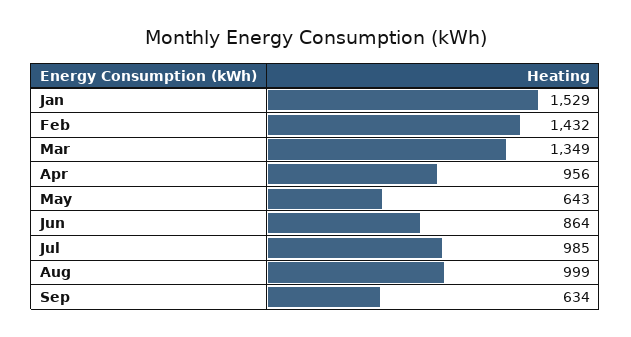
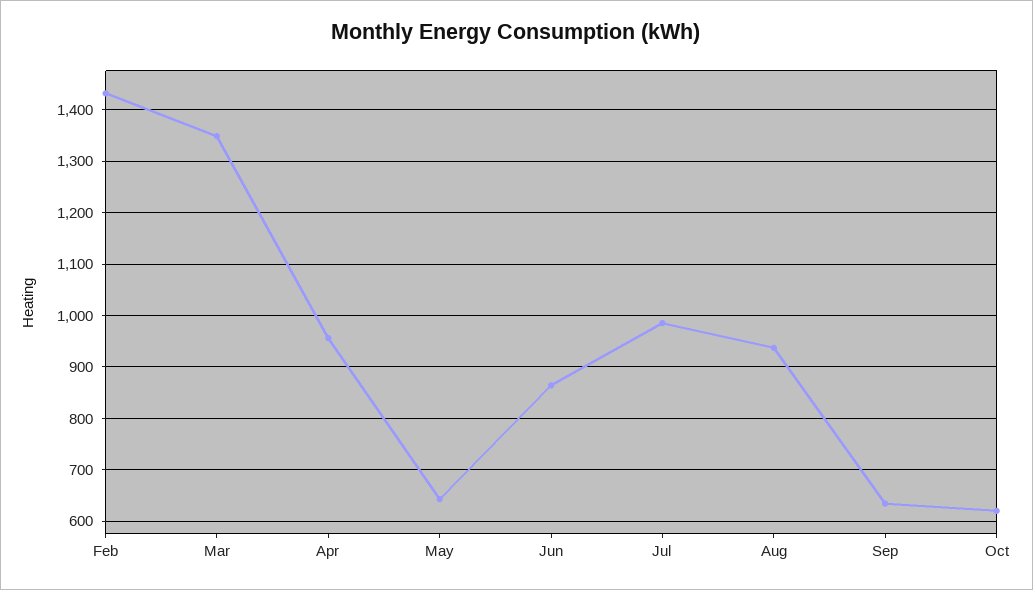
Jan: 1529 -> none
Aug: 999 -> 940
Oct: none -> 620

